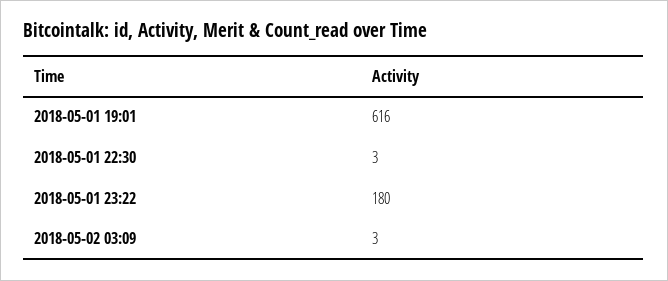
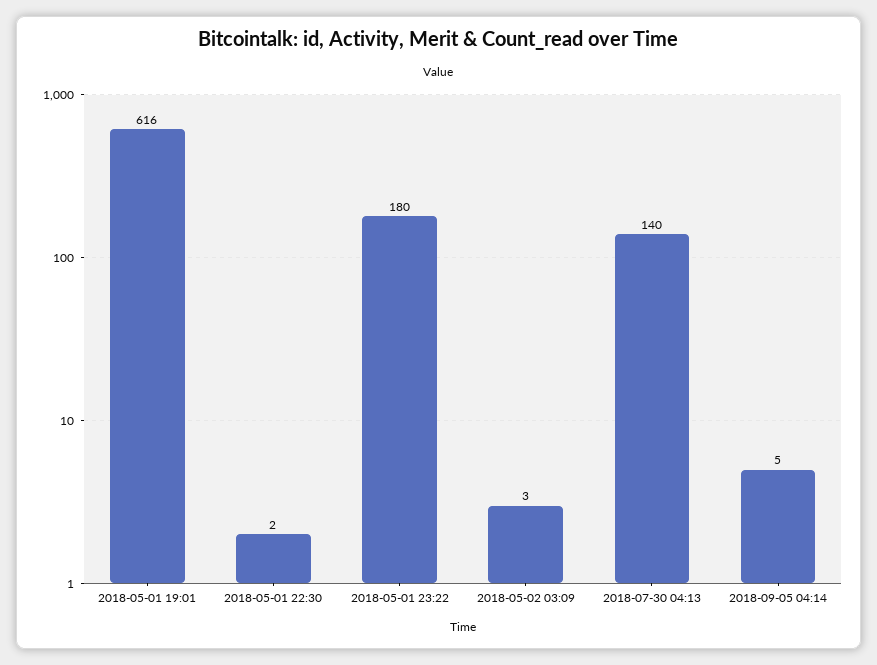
2018-05-01 22:30: 3 -> 2
2018-07-30 04:13: none -> 140
2018-09-05 04:14: none -> 5

